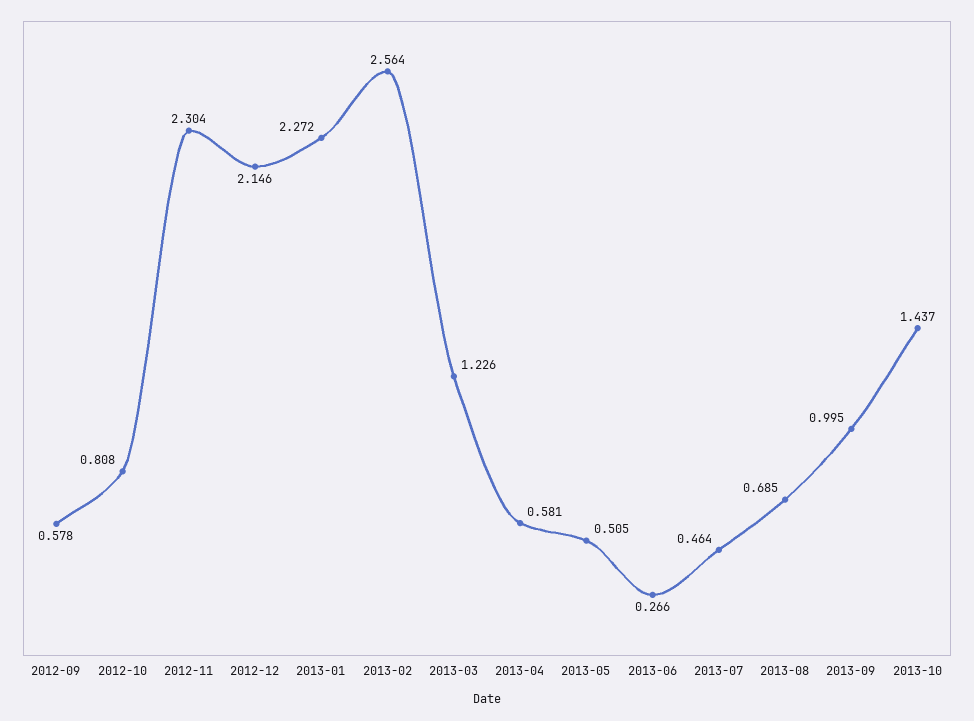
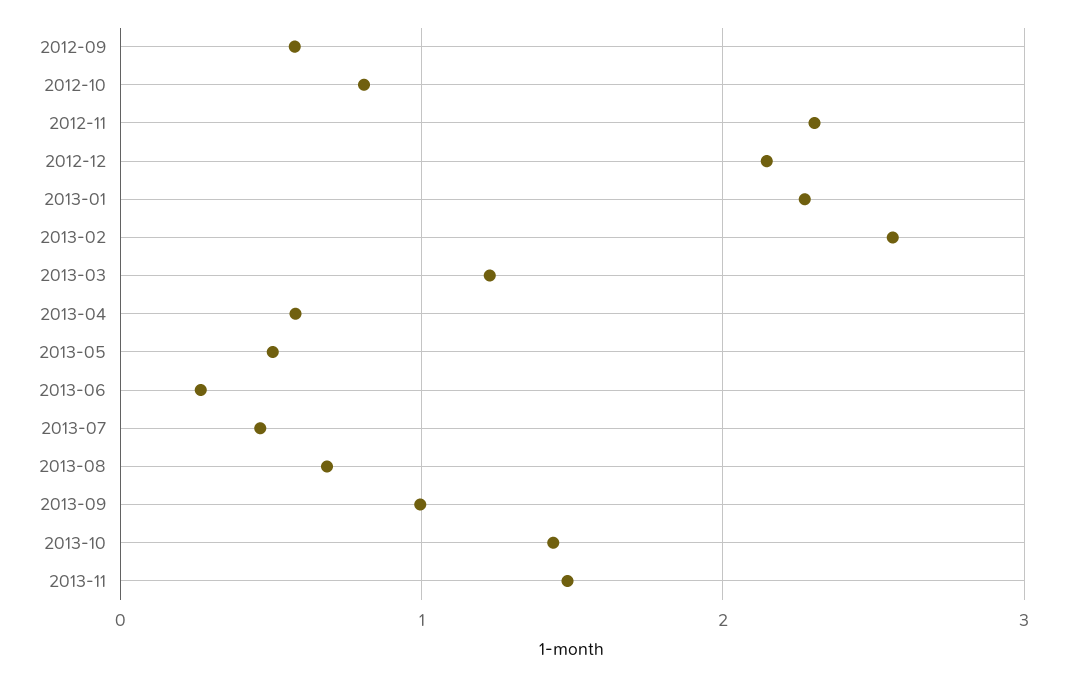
2013-11: none -> 1.5

